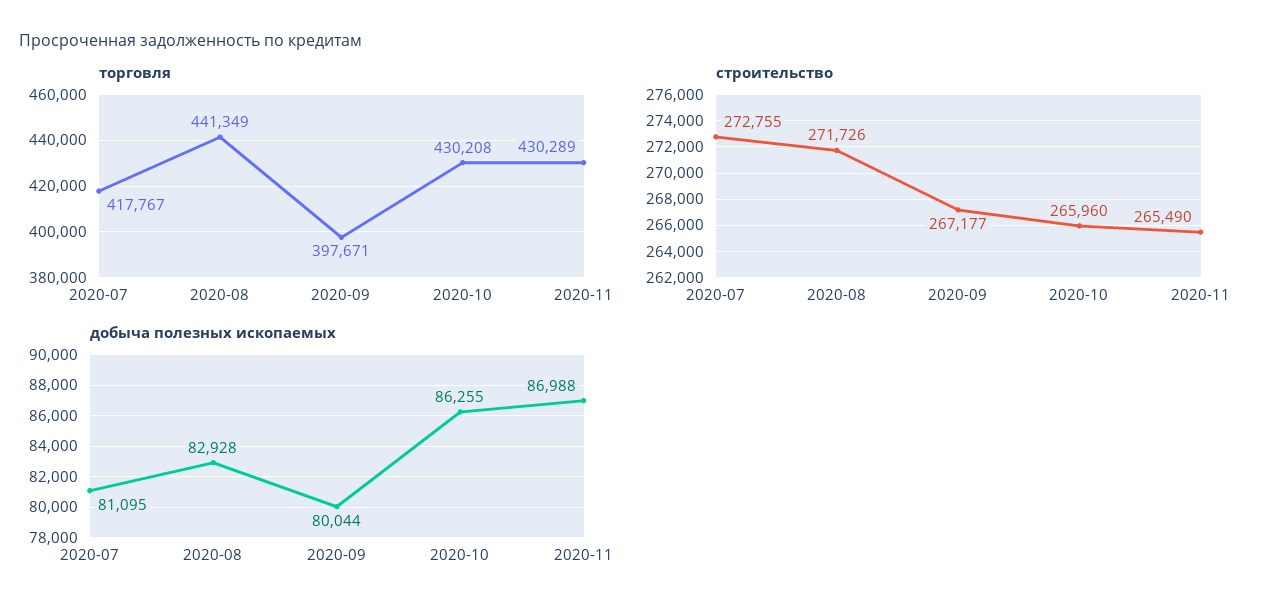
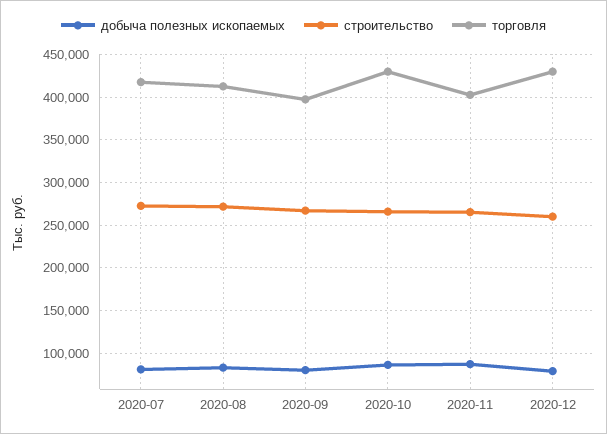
торговля, 2020-08: 441349 -> 410000
торговля, 2020-11: 430289 -> 400000
добыча полезных ископаемых, 2020-12: none -> 80000
строительство, 2020-12: none -> 260000
торговля, 2020-12: none -> 430000

